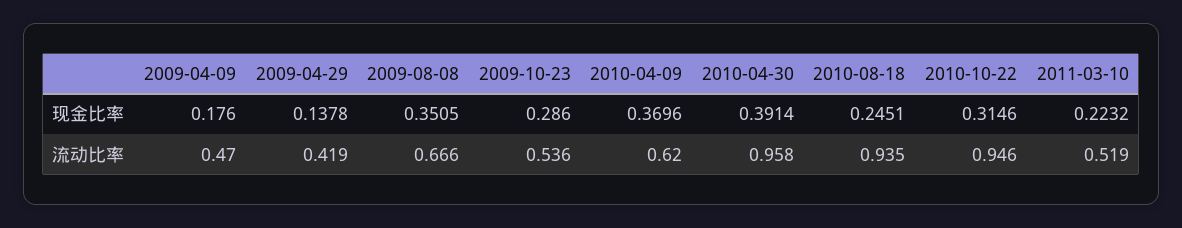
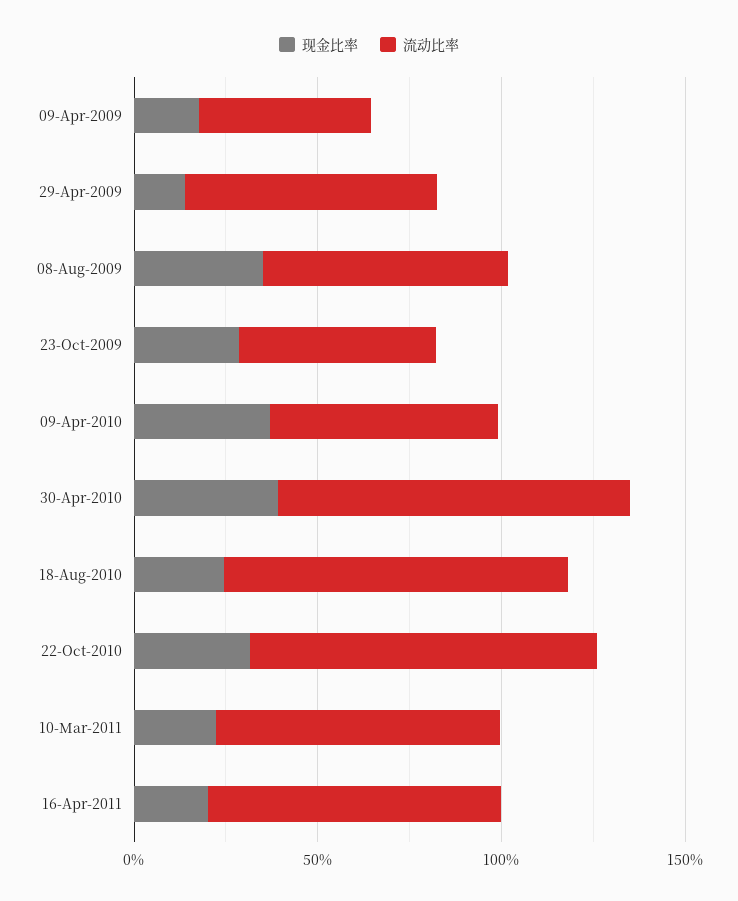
流动比率, 2009-04-29: 0.419 -> 0.7
流动比率, 2011-03-10: 0.519 -> 0.8
现金比率, 16-Apr-2011: none -> 0.2
流动比率, 16-Apr-2011: none -> 0.8

